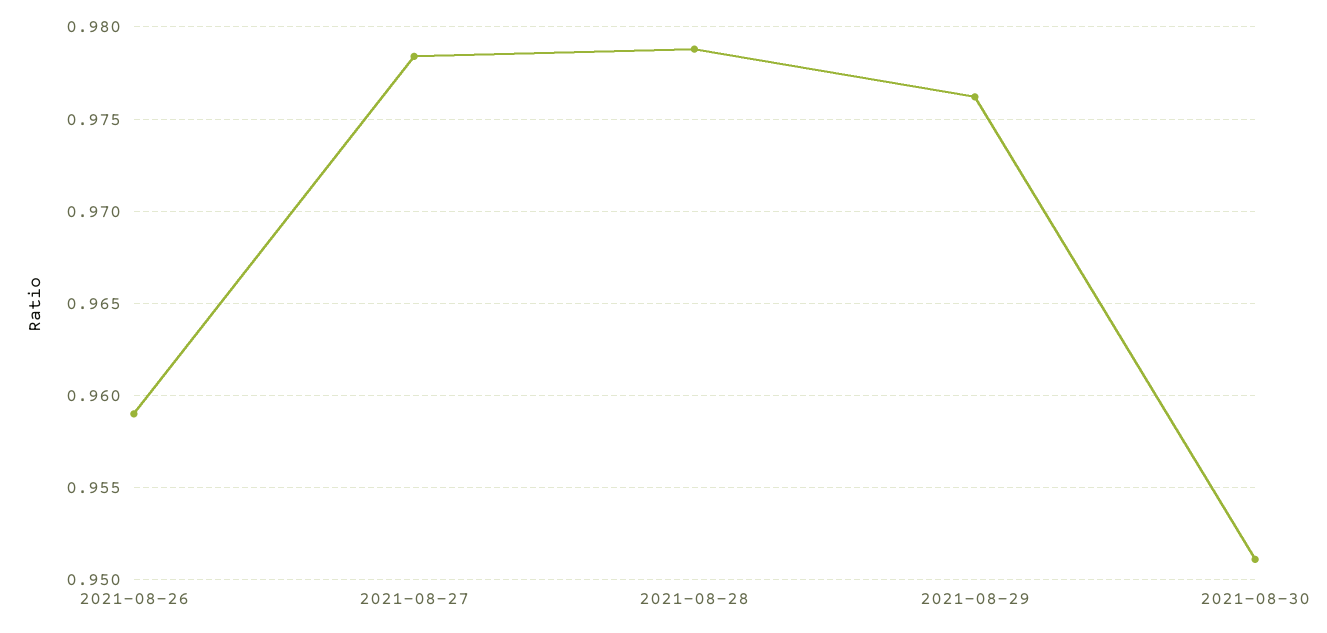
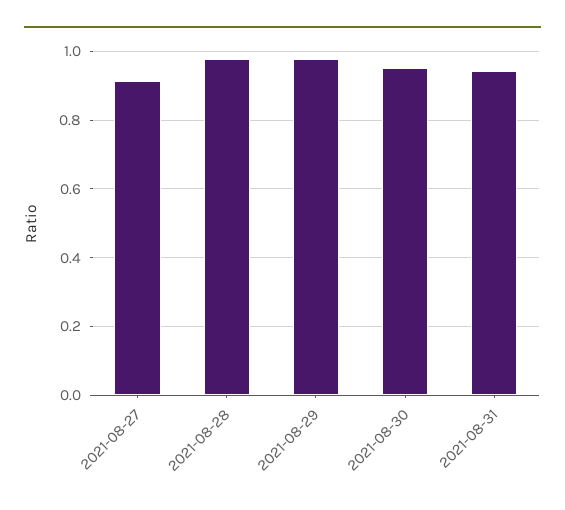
2021-08-26: 0.959 -> none
2021-08-27: 0.9785 -> 0.92
2021-08-31: none -> 0.94

